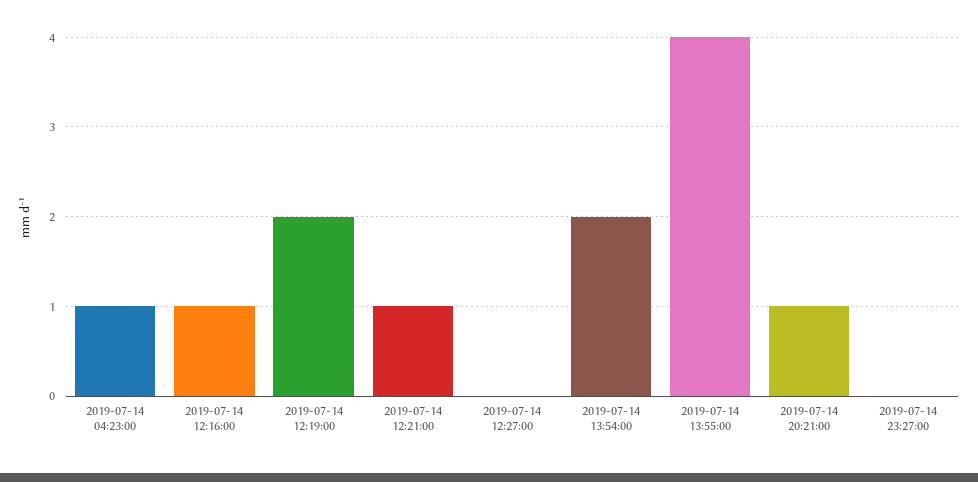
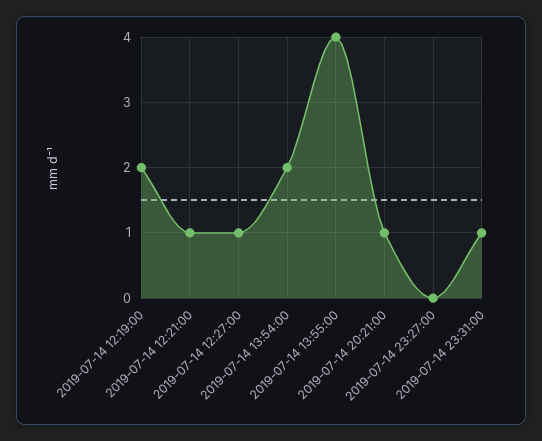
2019-07-14 04:23:00: 1 -> none
2019-07-14 12:16:00: 1 -> none
2019-07-14 12:27:00: 0 -> 1
2019-07-14 23:31:00: none -> 1

